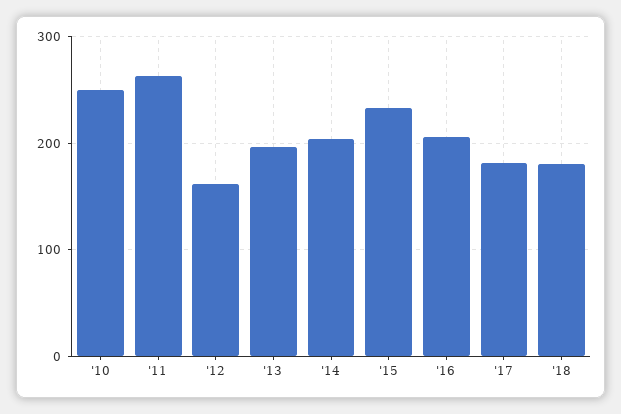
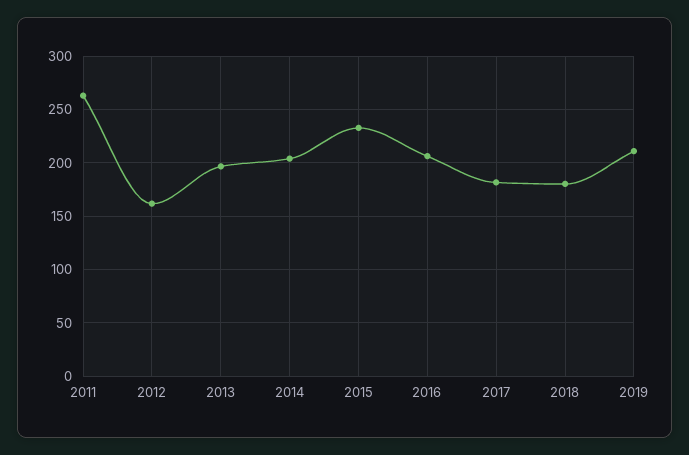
'10: 250 -> none
2019: none -> 210

